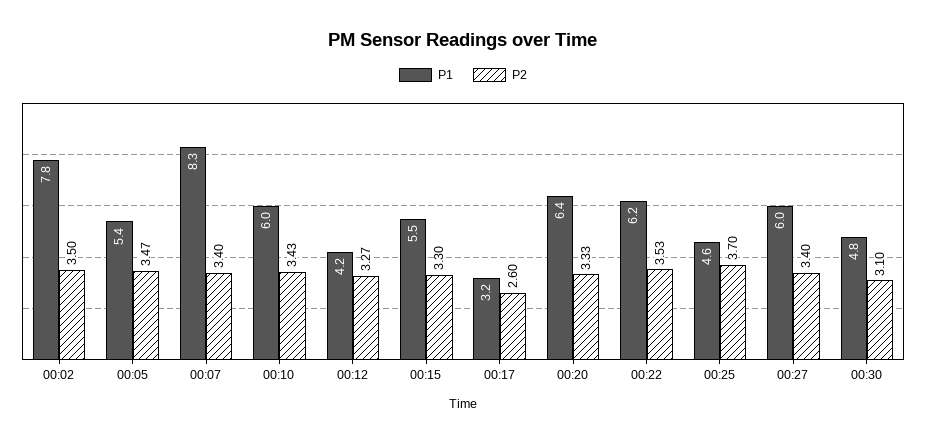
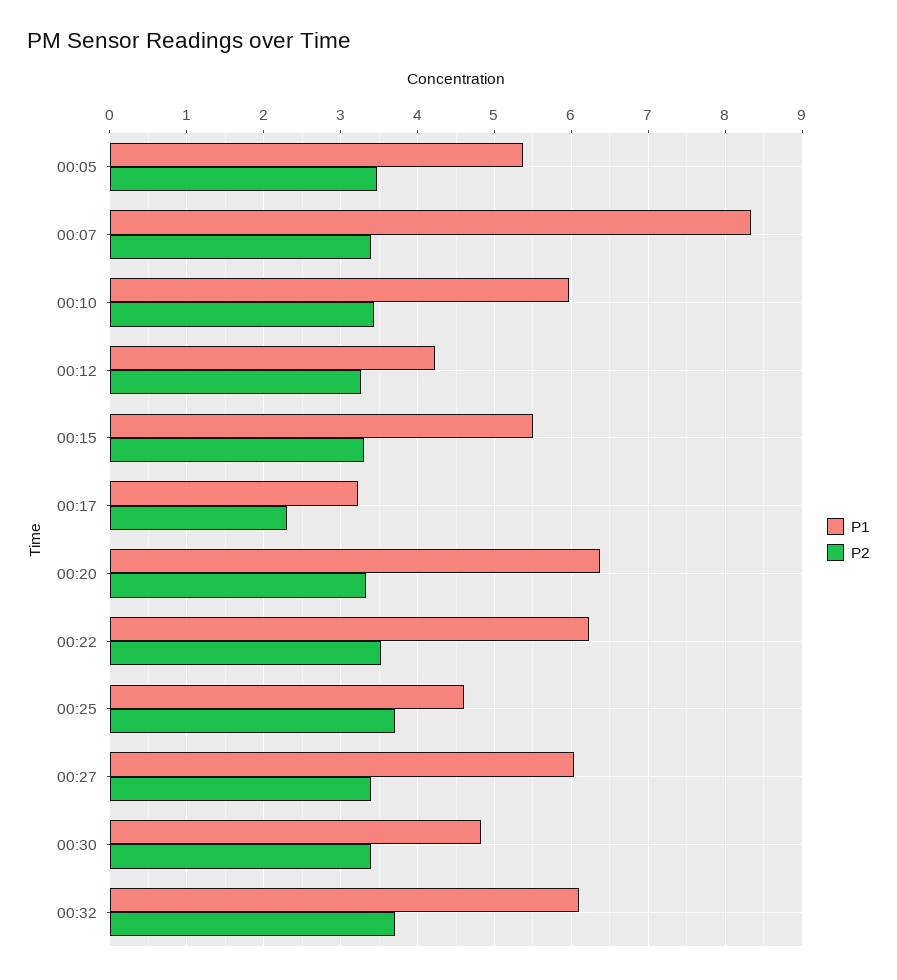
P1, 00:02: 7.8 -> none
P2, 00:02: 3.5 -> none
P2, 00:17: 2.6 -> 2.3
P2, 00:30: 3.1 -> 3.4
P1, 00:32: none -> 6.1
P2, 00:32: none -> 3.7

